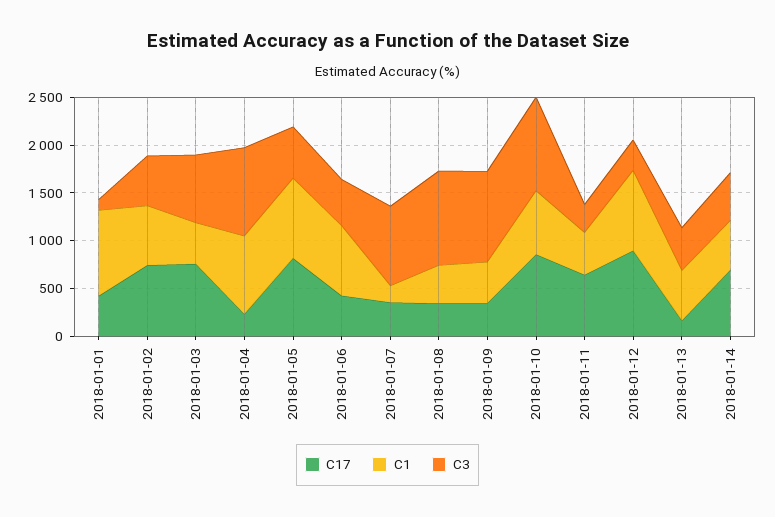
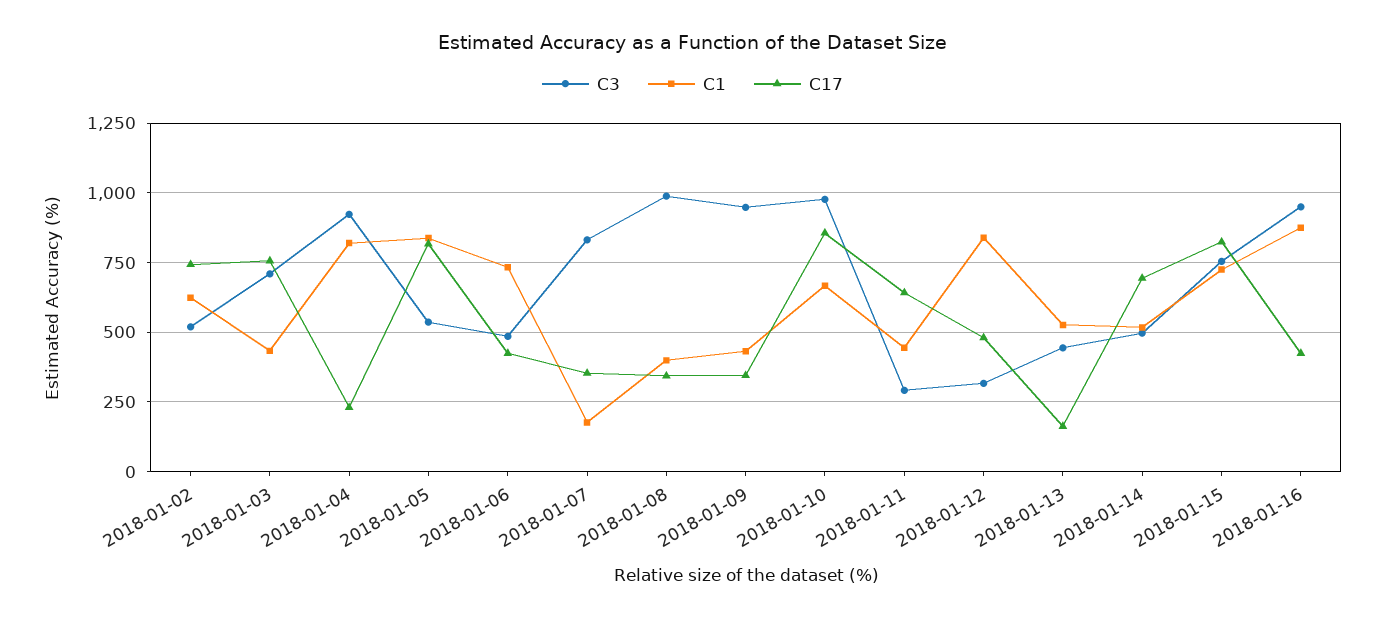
C17, 2018-01-01: 400 -> none
C1, 2018-01-01: 900 -> none
C3, 2018-01-01: 100 -> none
C17, 2018-01-12: 900 -> 475
C3, 2018-01-15: none -> 750
C1, 2018-01-15: none -> 725
C17, 2018-01-15: none -> 825
C3, 2018-01-16: none -> 950
C1, 2018-01-16: none -> 875
C17, 2018-01-16: none -> 425

